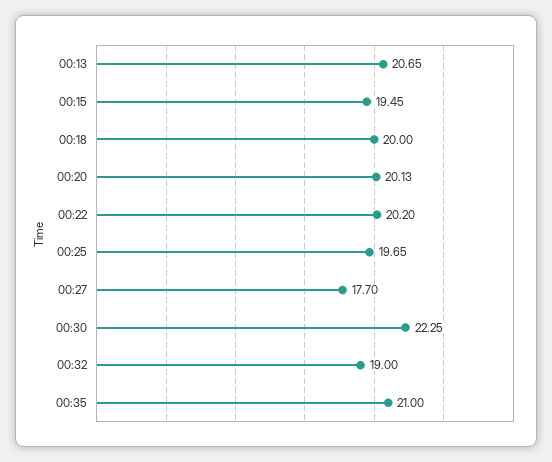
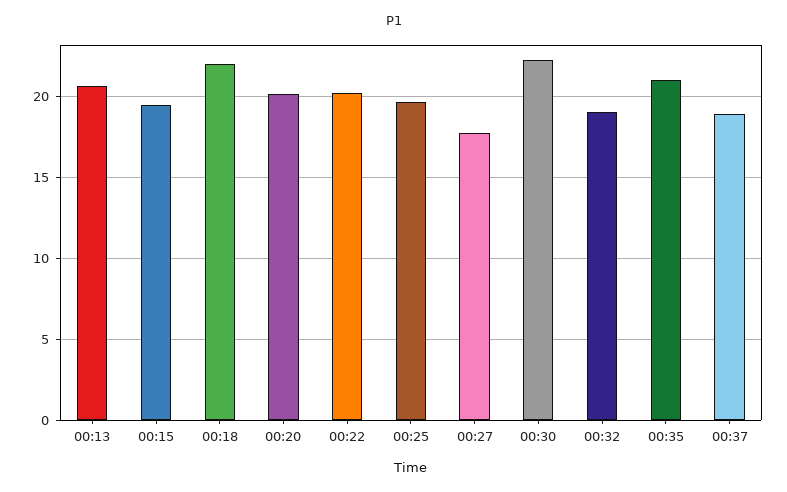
00:18: 20 -> 22
00:37: none -> 19

